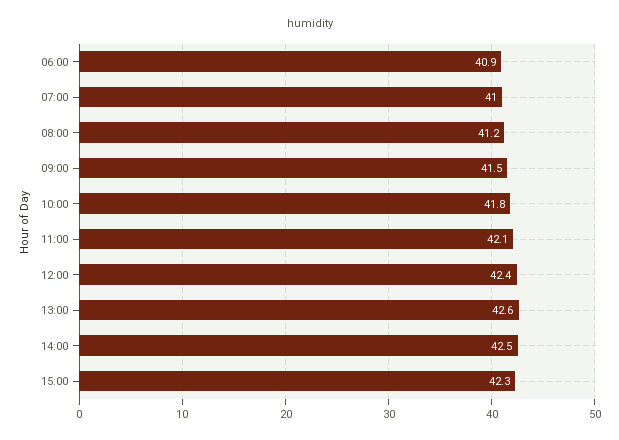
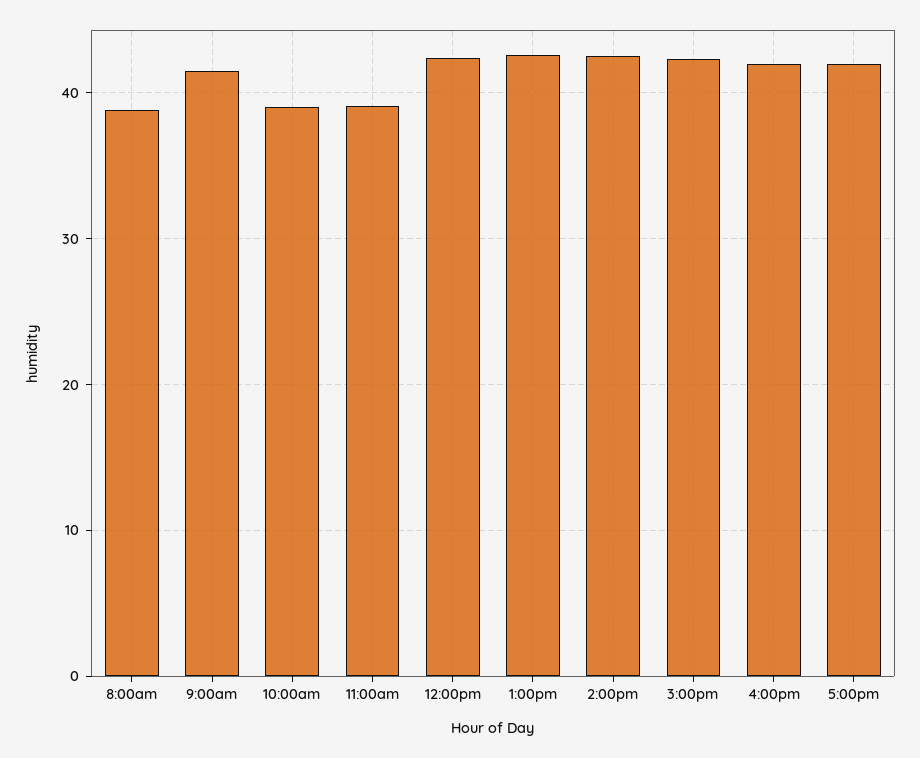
06:00: 40.9 -> none
07:00: 41 -> none
08:00: 41.2 -> 39
10:00: 41.8 -> 39
11:00: 42.1 -> 39
4:00pm: none -> 42
5:00pm: none -> 42

